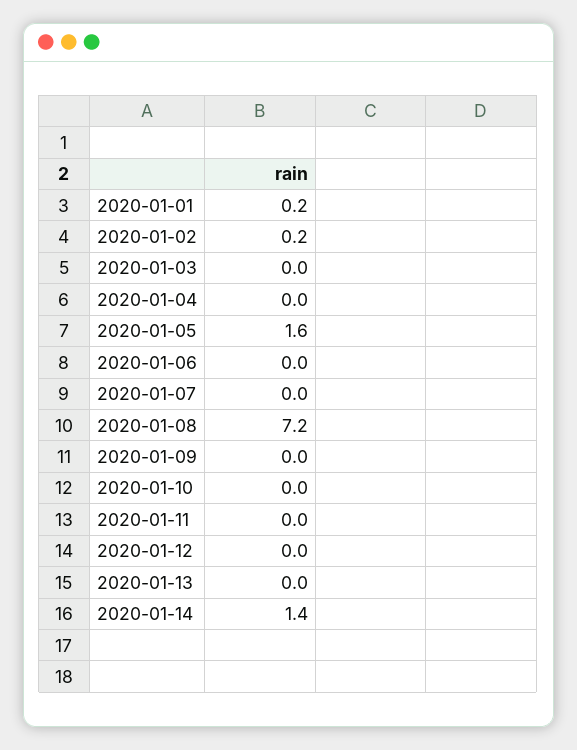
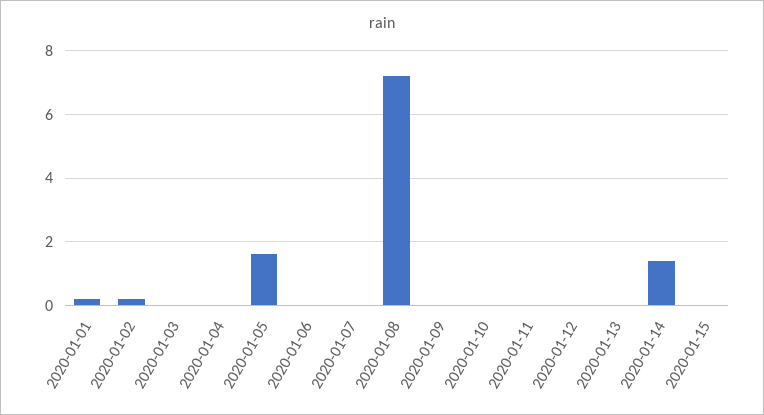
2020-01-15: none -> 0

